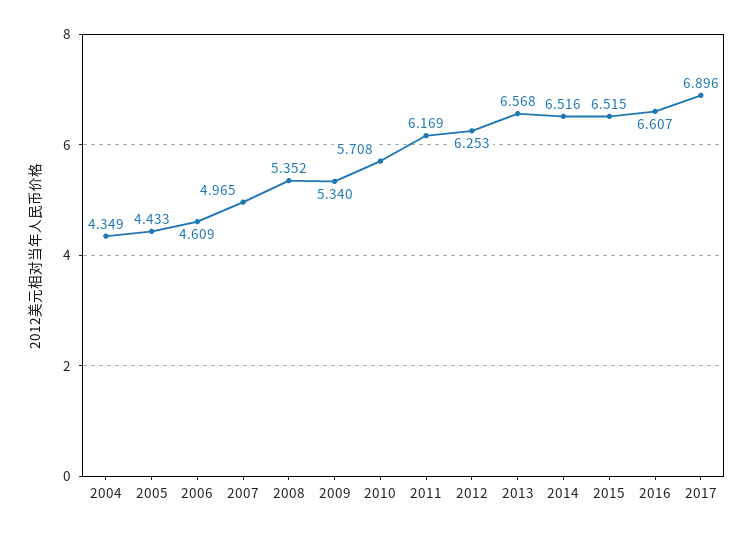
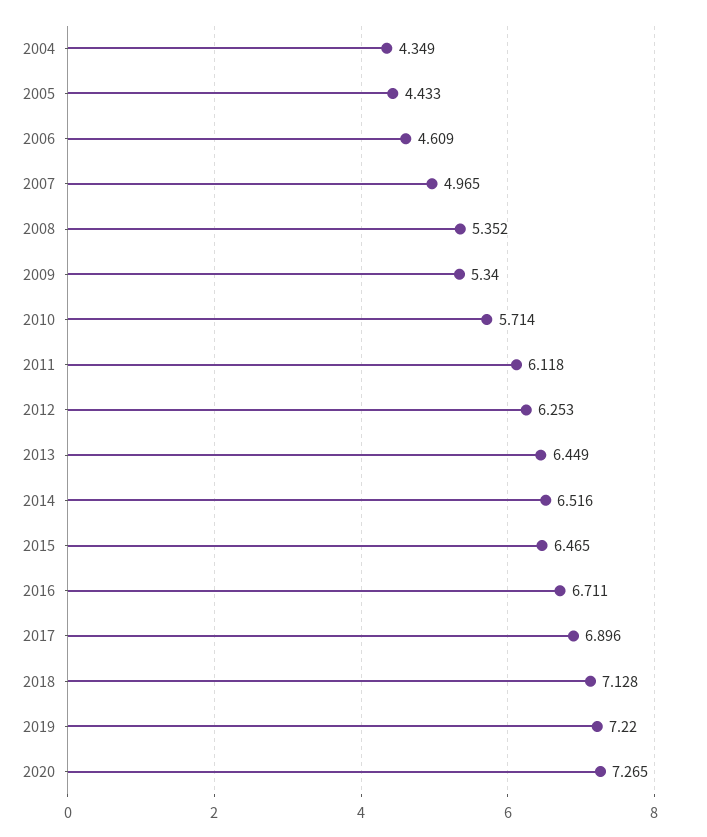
2010: 5.708 -> 5.714
2011: 6.169 -> 6.118
2013: 6.568 -> 6.449
2015: 6.515 -> 6.465
2016: 6.607 -> 6.711
2018: none -> 7.128
2019: none -> 7.22
2020: none -> 7.265

